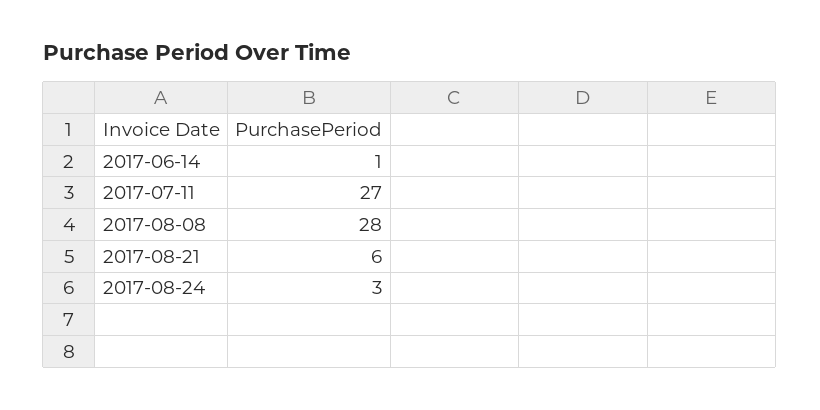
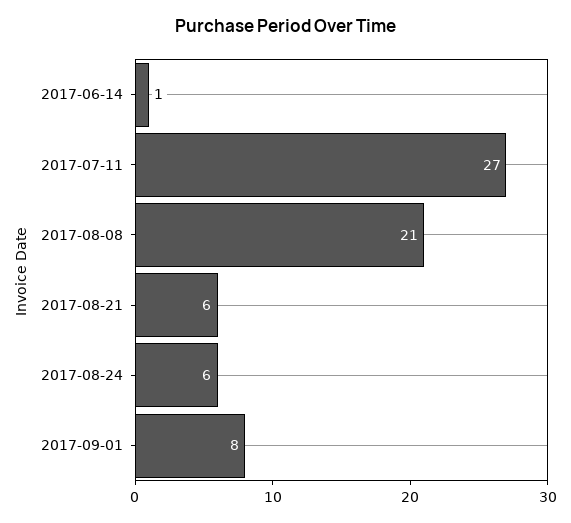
2017-08-08: 28 -> 21
2017-08-24: 3 -> 6
2017-09-01: none -> 8

